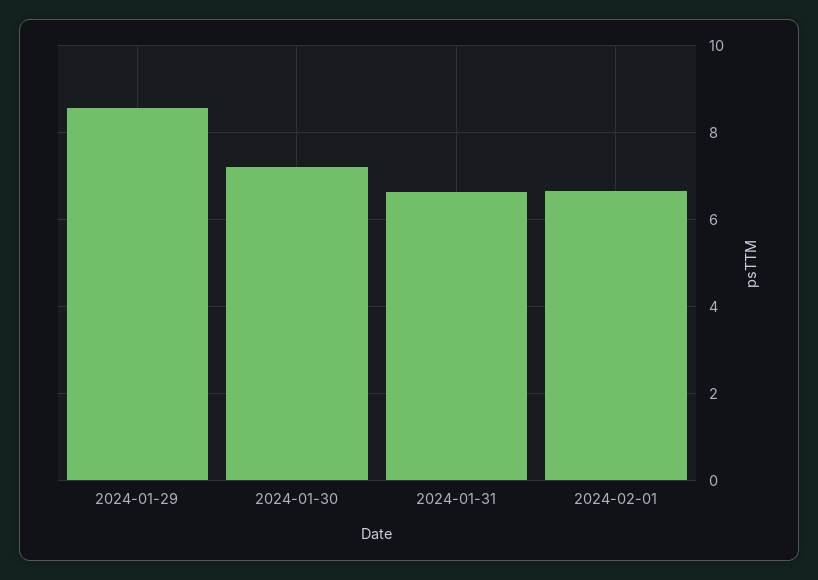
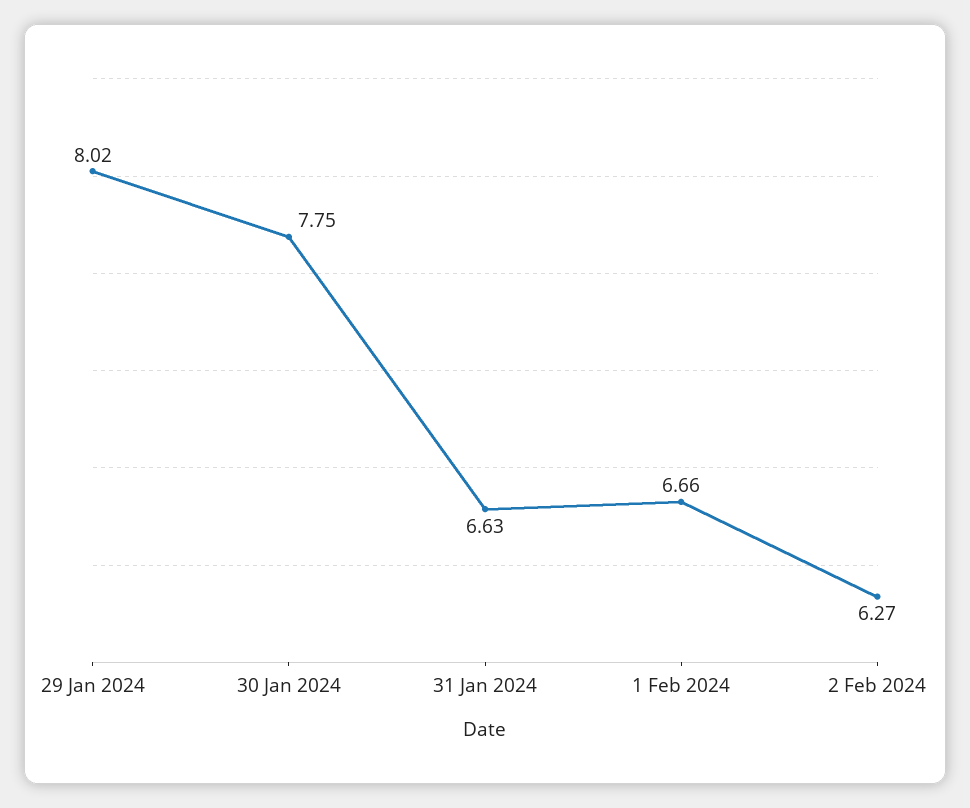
2024-01-29: 8.6 -> 8.02
2024-01-30: 7.2 -> 7.75
2 Feb 2024: none -> 6.27

